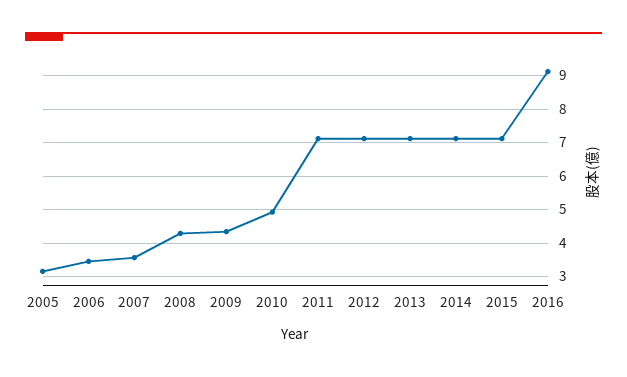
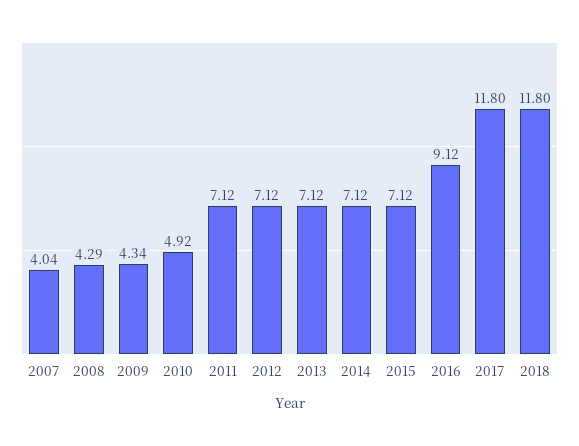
2005: 3.2 -> none
2006: 3.4 -> none
2007: 3.6 -> 4.04
2017: none -> 11.8
2018: none -> 11.8

